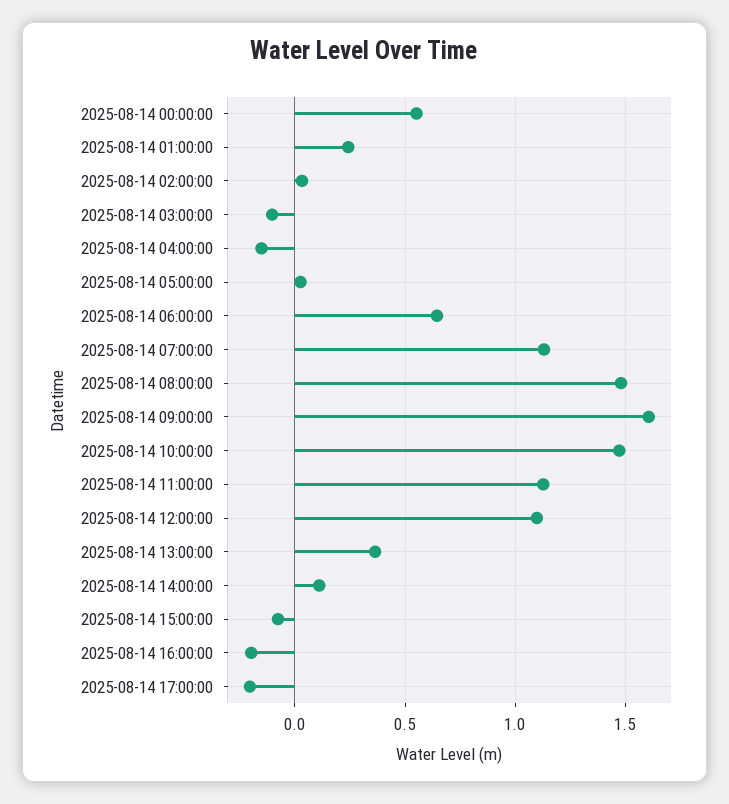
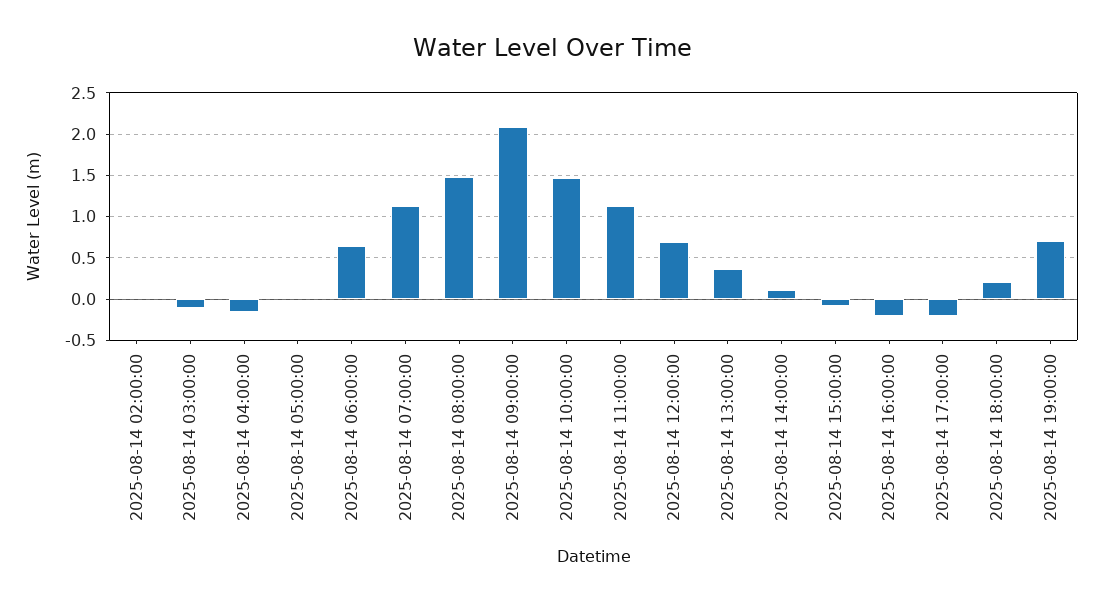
2025-08-14 00:00:00: 0.55 -> none
2025-08-14 01:00:00: 0.25 -> none
2025-08-14 09:00:00: 1.6 -> 2.1
2025-08-14 12:00:00: 1.1 -> 0.7
2025-08-14 18:00:00: none -> 0.2
2025-08-14 19:00:00: none -> 0.7

